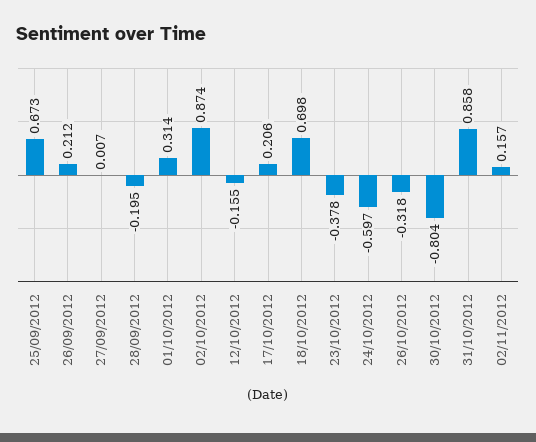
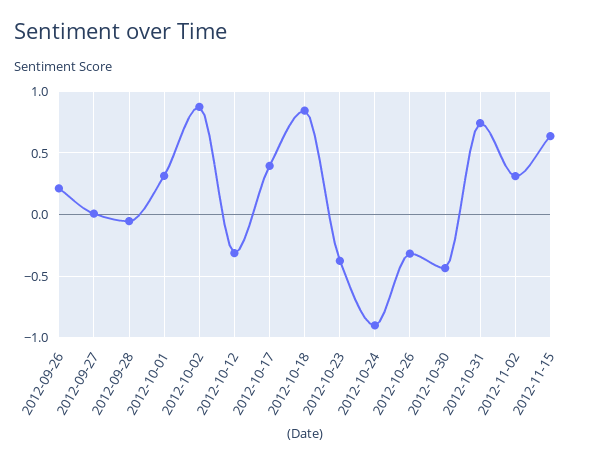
25/09/2012: 0.673 -> none
28/09/2012: -0.195 -> -0.05
12/10/2012: -0.155 -> -0.3
17/10/2012: 0.206 -> 0.4
18/10/2012: 0.698 -> 0.85
24/10/2012: -0.597 -> -0.9
30/10/2012: -0.804 -> -0.45
31/10/2012: 0.858 -> 0.75
02/11/2012: 0.157 -> 0.3
2012-11-15: none -> 0.65

